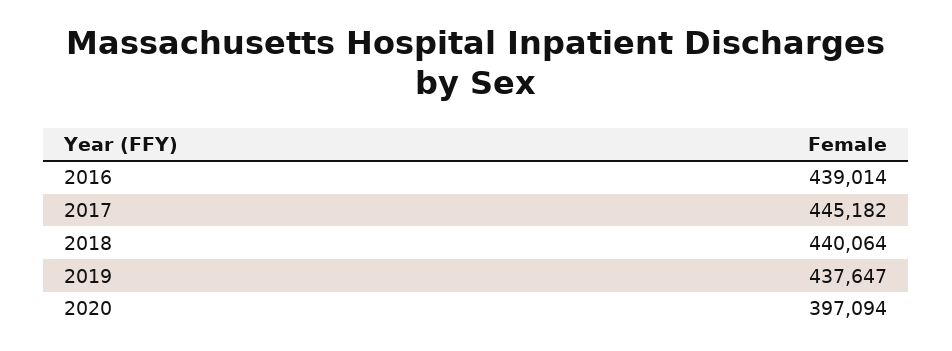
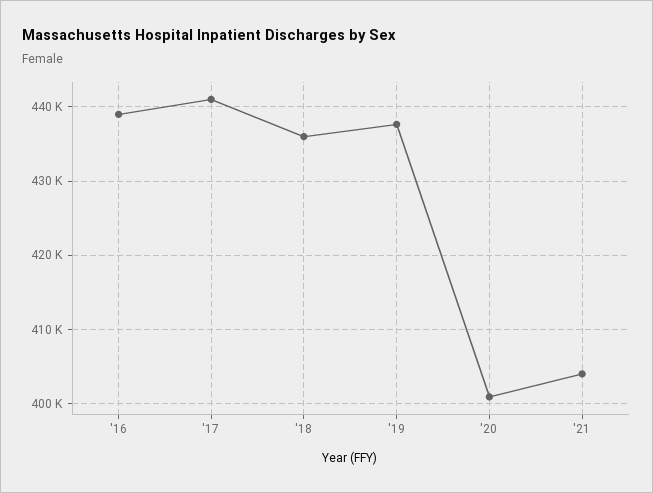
2017: 445182 -> 441000
2018: 440064 -> 436000
2020: 397094 -> 401000
'21: none -> 404000

